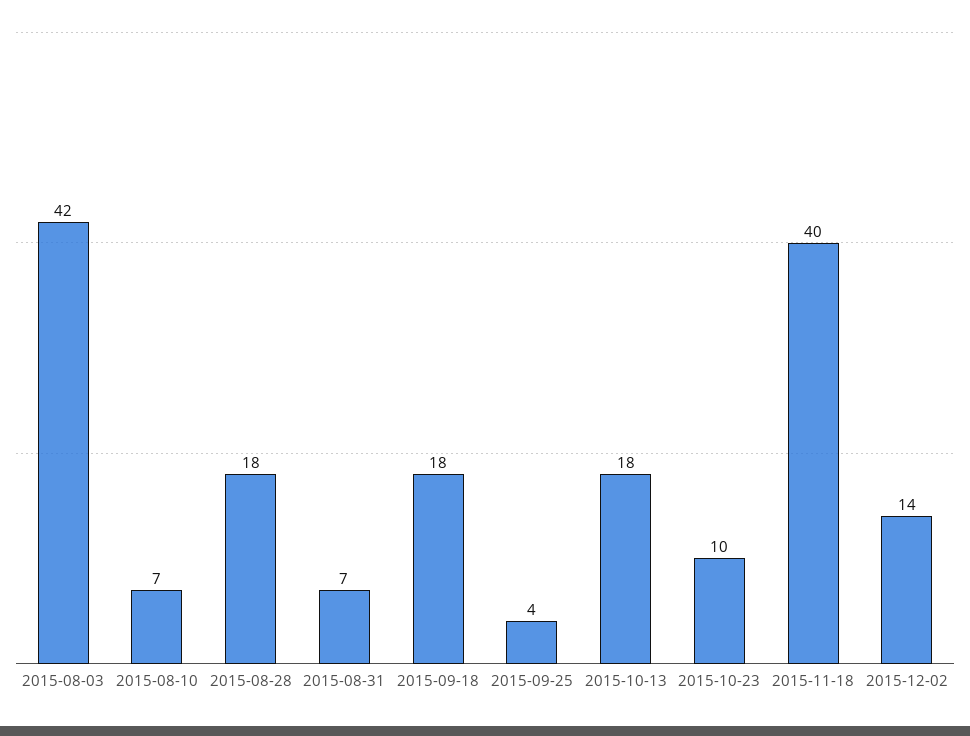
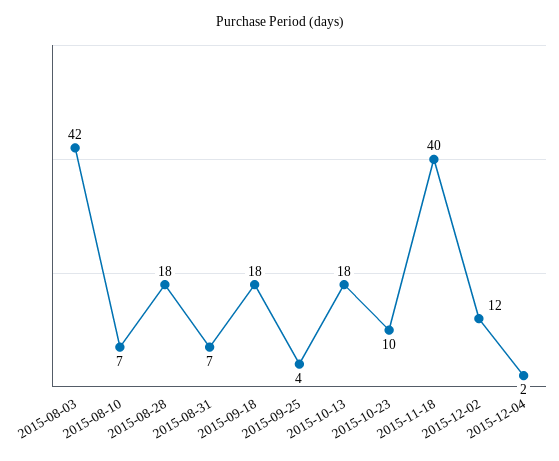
2015-12-02: 14 -> 12
2015-12-04: none -> 2

